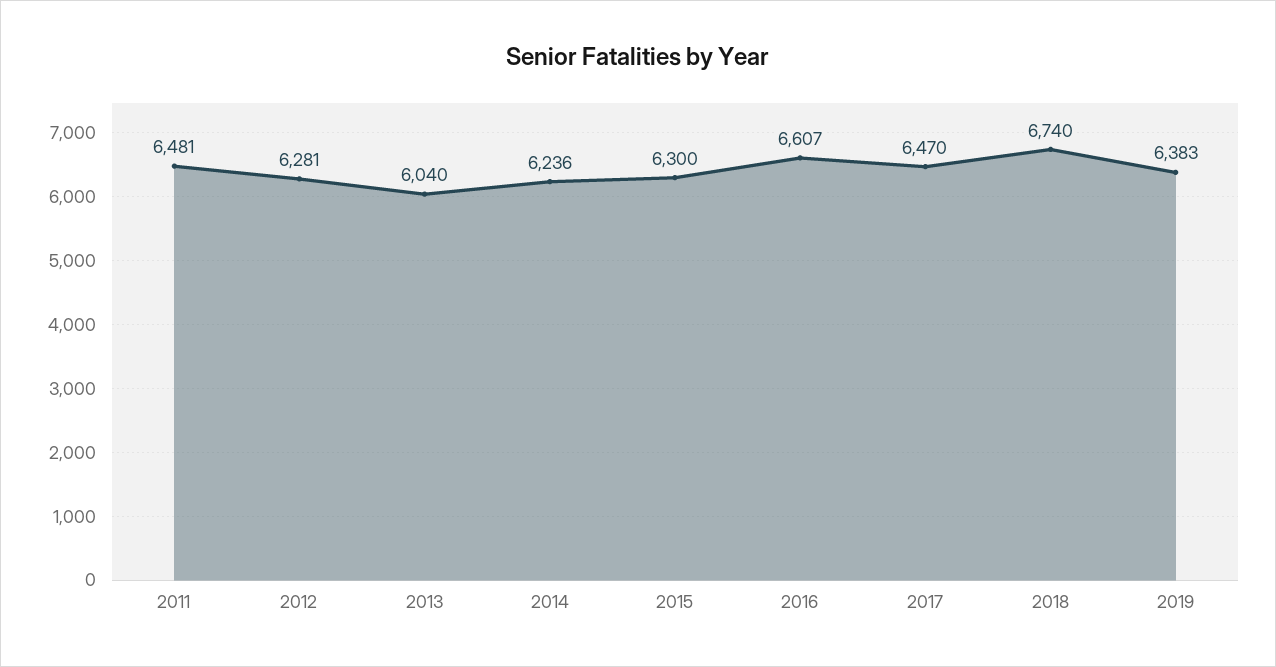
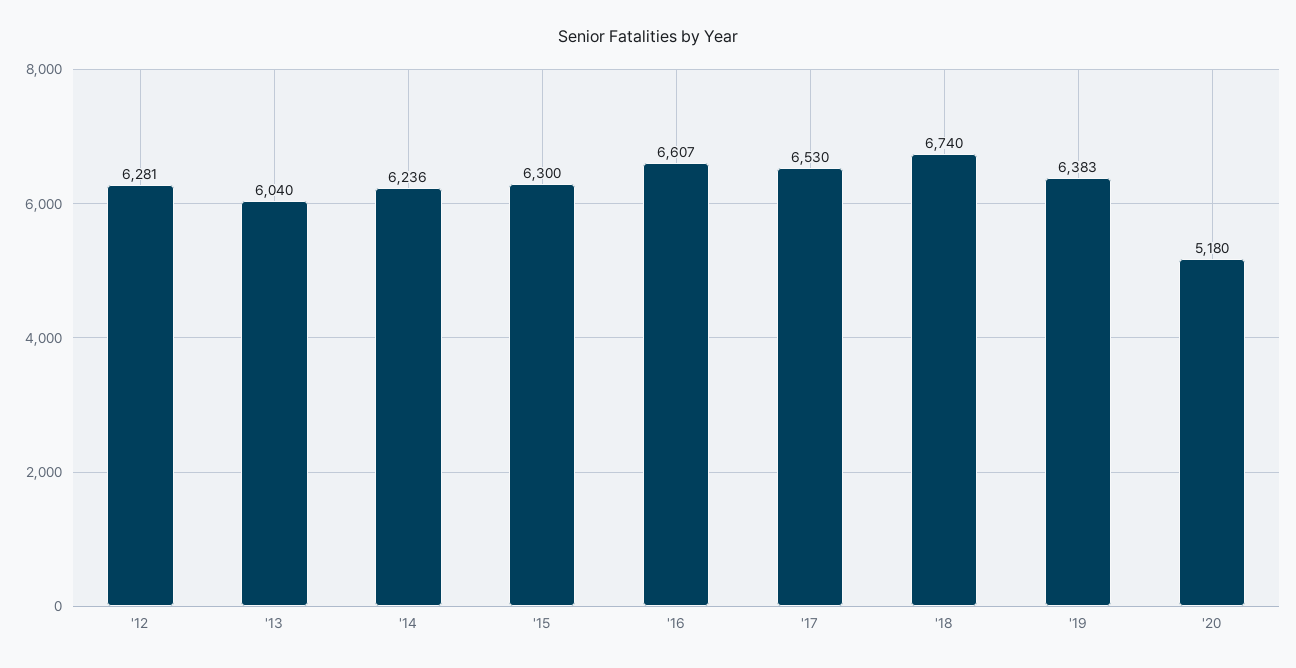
2011: 6481 -> none
2017: 6470 -> 6530
'20: none -> 5180

